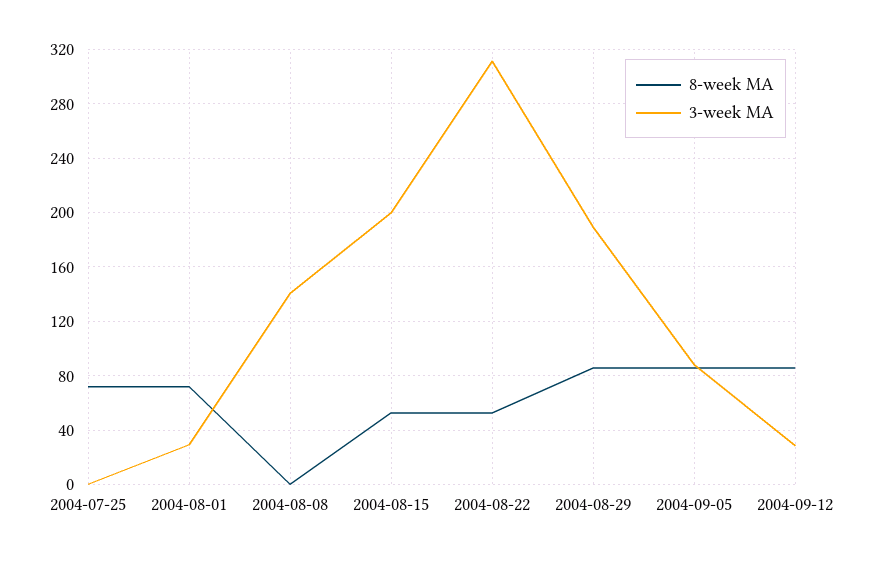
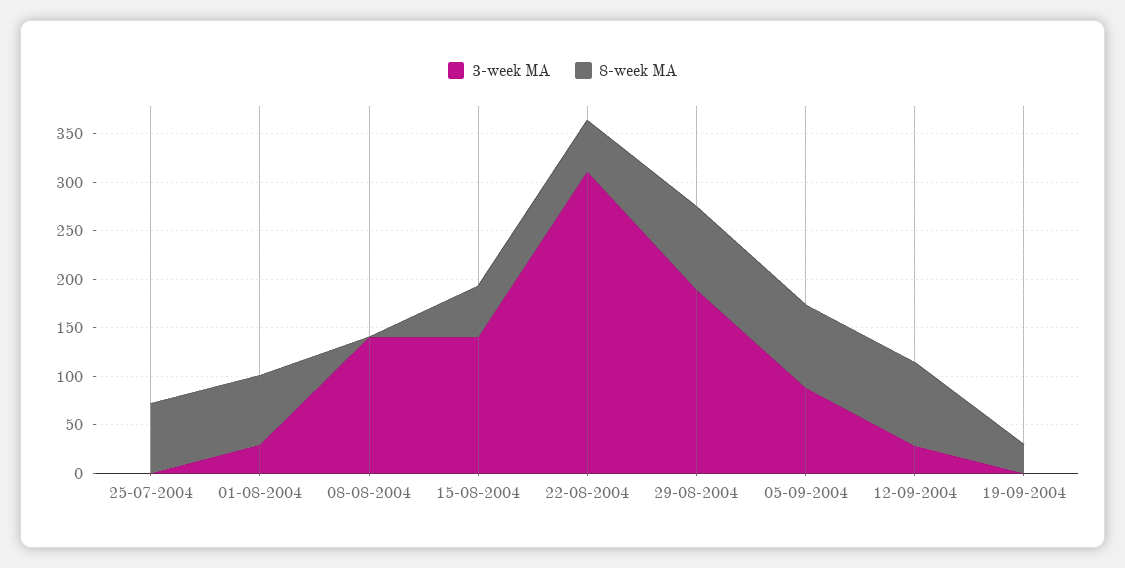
3-week MA, 2004-08-15: 200 -> 140
3-week MA, 19-09-2004: none -> 0
8-week MA, 19-09-2004: none -> 30

